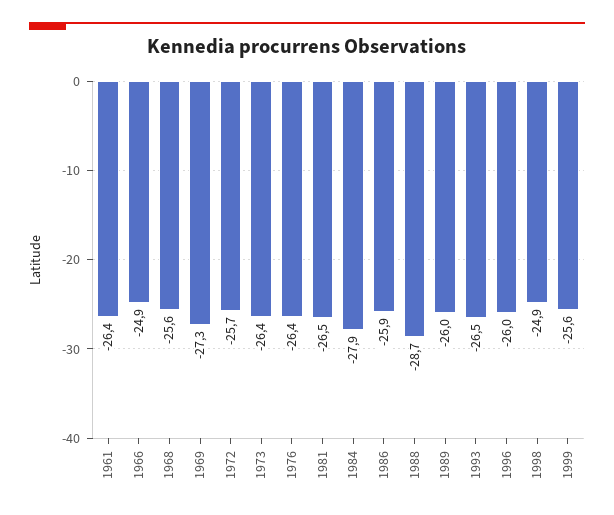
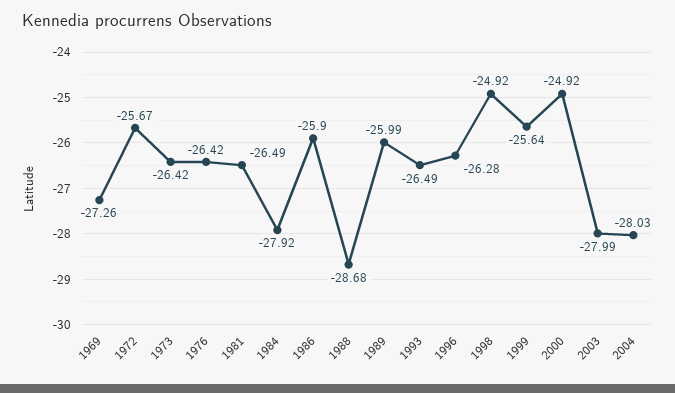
1961: -26.4 -> none
1966: -24.9 -> none
1968: -25.6 -> none
1996: -26 -> -26.28
2000: none -> -24.92
2003: none -> -27.99
2004: none -> -28.03

